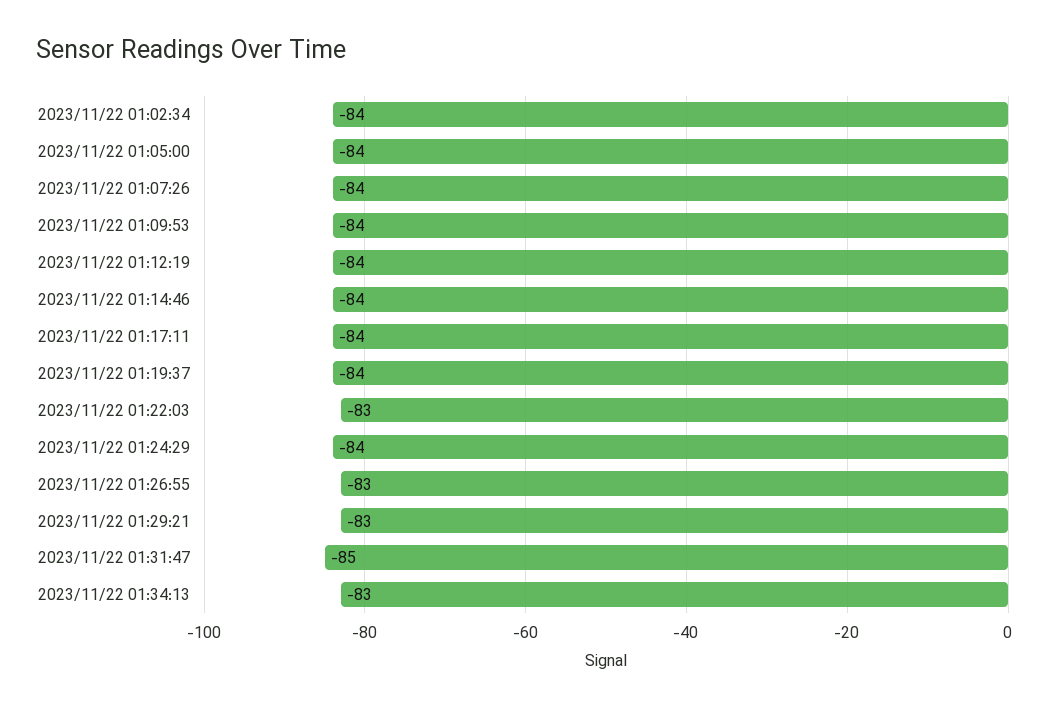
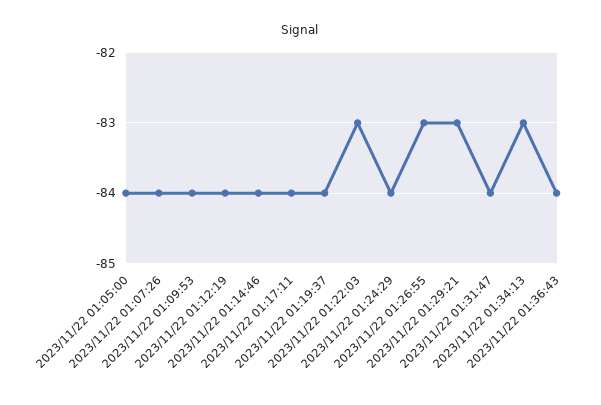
2023/11/22 01:02:34: -84 -> none
2023/11/22 01:31:47: -85 -> -84
2023/11/22 01:36:43: none -> -84

